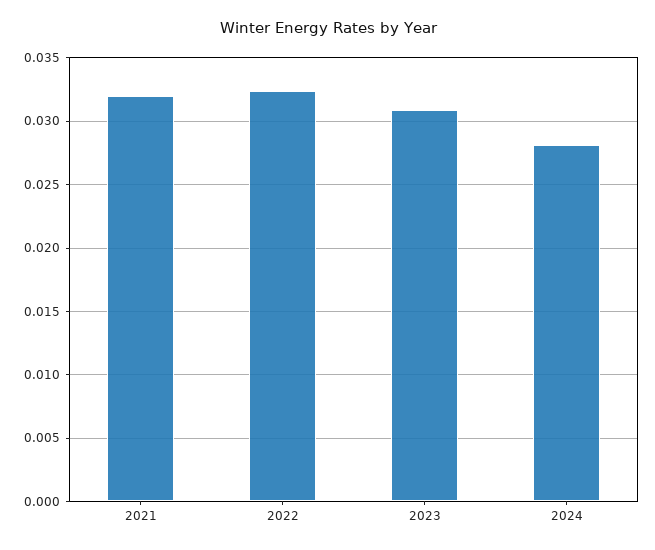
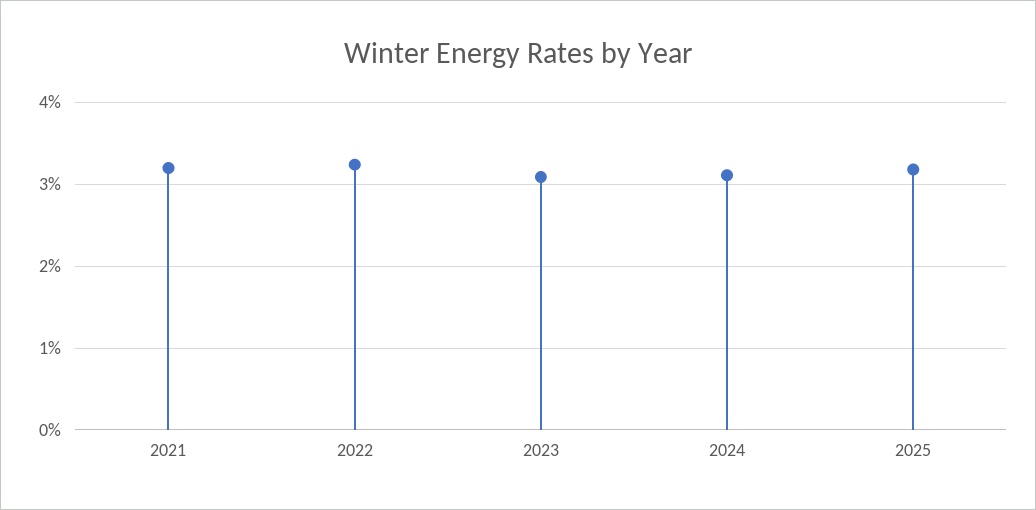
2024: 0.028 -> 0.031
2025: none -> 0.032

